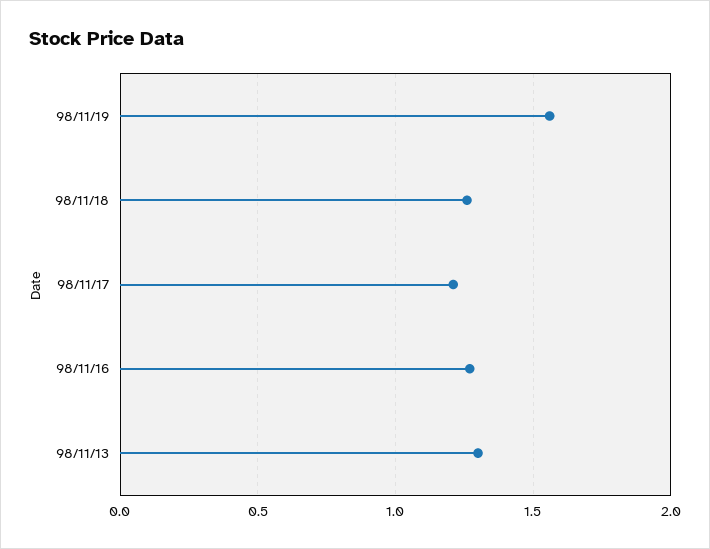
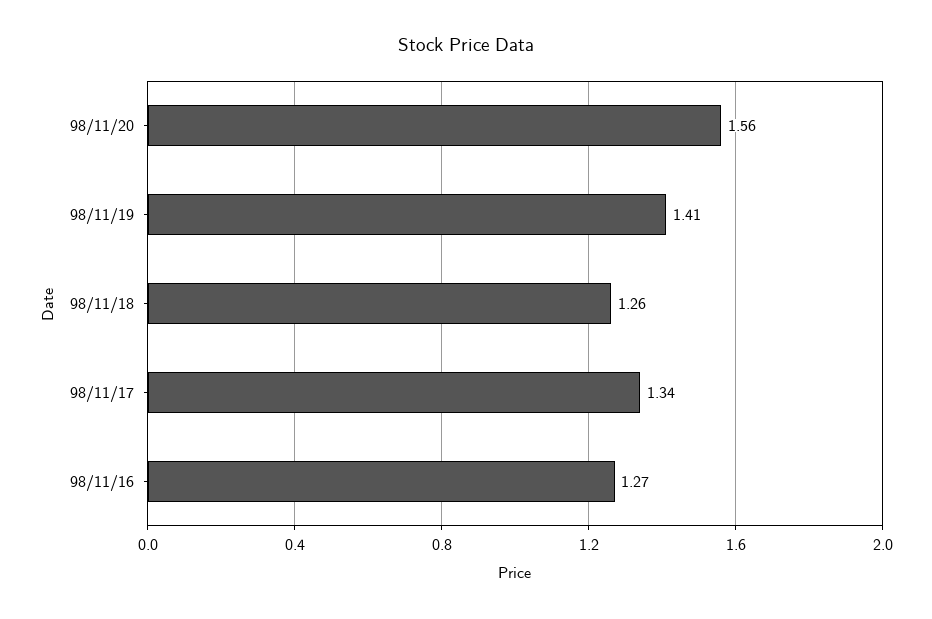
98/11/19: 1.55 -> 1.41
98/11/17: 1.2 -> 1.34
98/11/13: 1.3 -> none
98/11/20: none -> 1.56

